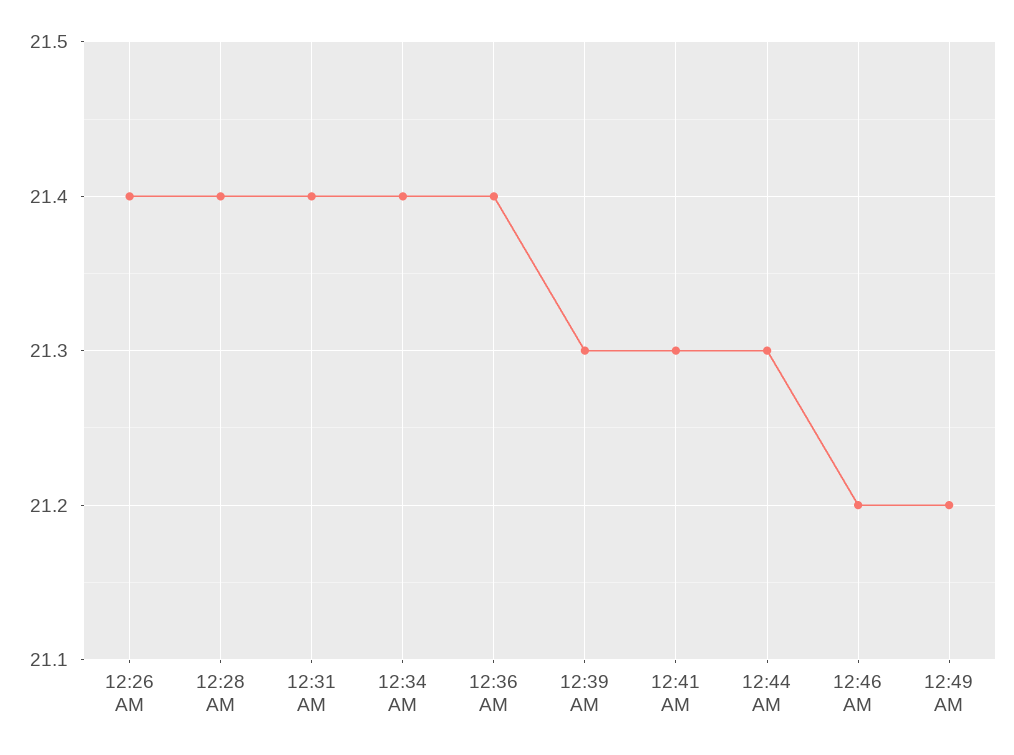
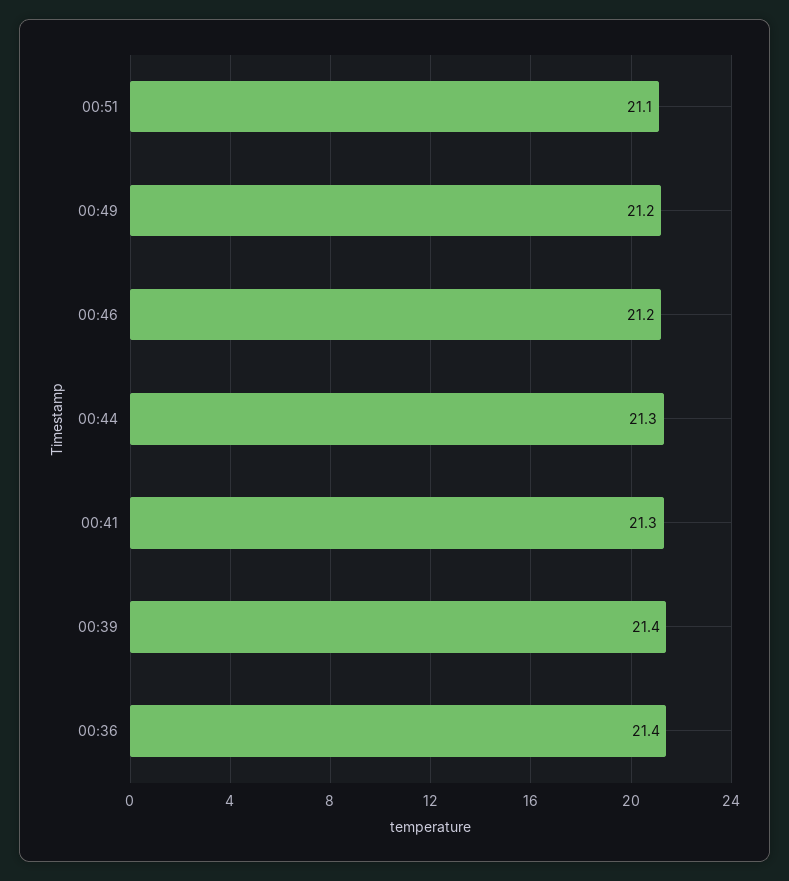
12:26 AM: 21.4 -> none
12:28 AM: 21.4 -> none
12:31 AM: 21.4 -> none
12:34 AM: 21.4 -> none
12:39 AM: 21.3 -> 21.4
00:51: none -> 21.1

